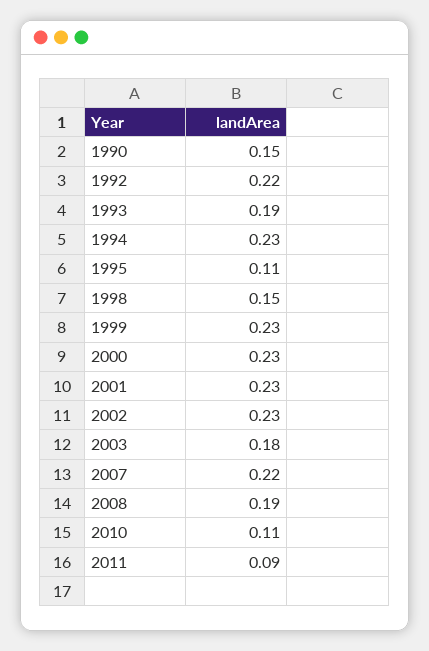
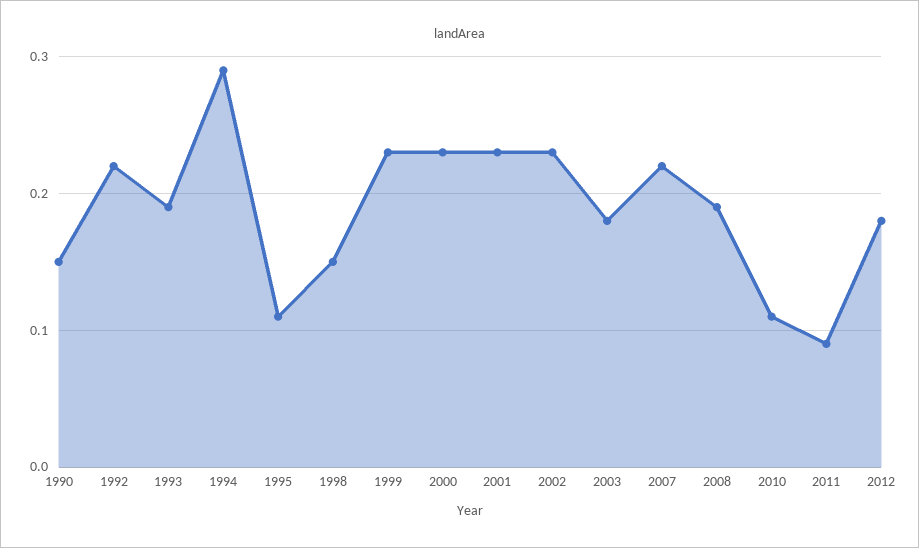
1994: 0.23 -> 0.29
2012: none -> 0.18

